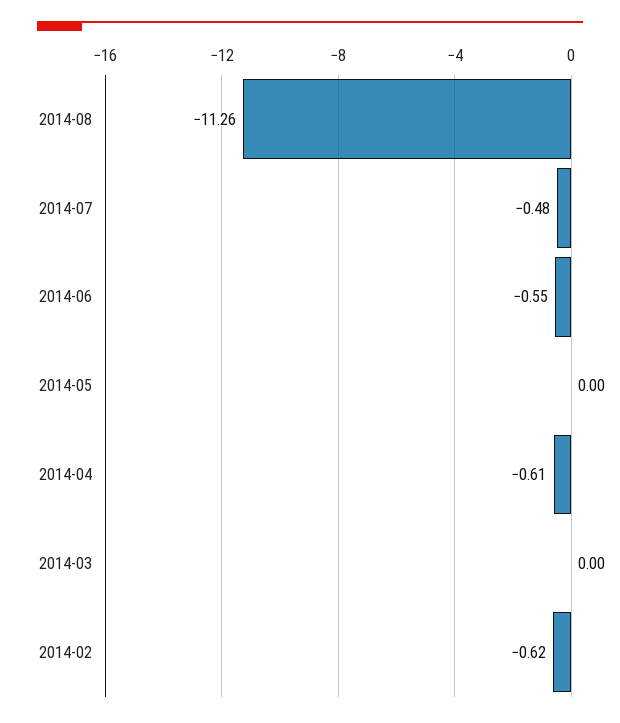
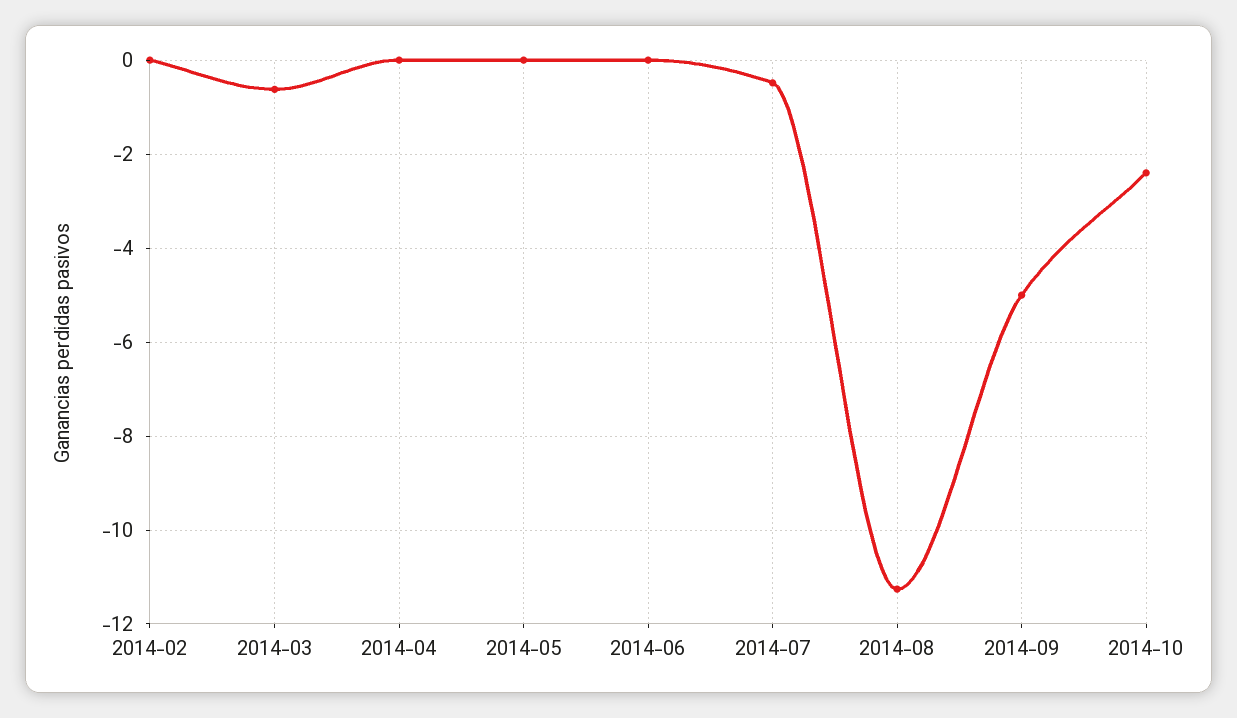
2014-06: -0.55 -> 0
2014-04: -0.61 -> 0
2014-03: 0 -> -0.6
2014-02: -0.62 -> 0
2014-09: none -> -5
2014-10: none -> -2.4

